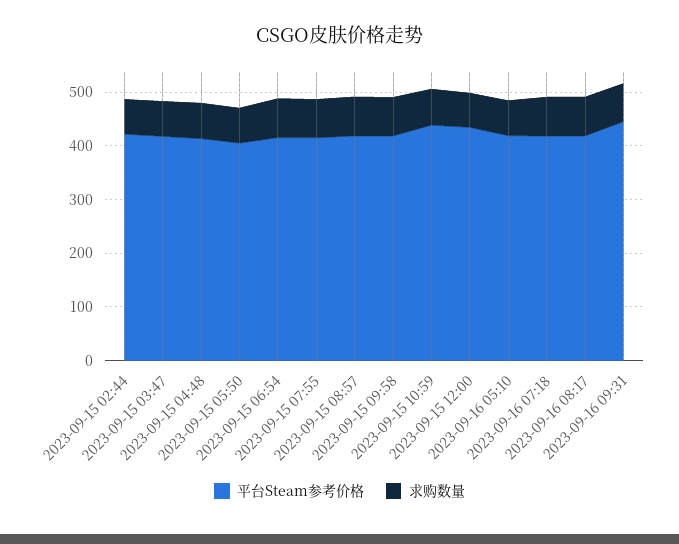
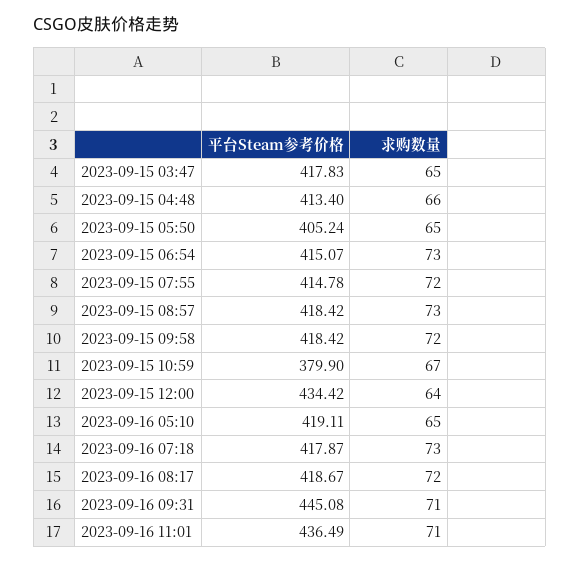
平台Steam参考价格, 2023-09-15 02:44: 420 -> none
求购数量, 2023-09-15 02:44: 60 -> none
平台Steam参考价格, 2023-09-15 10:59: 440 -> 379.9
平台Steam参考价格, 2023-09-16 11:01: none -> 436.49
求购数量, 2023-09-16 11:01: none -> 71

